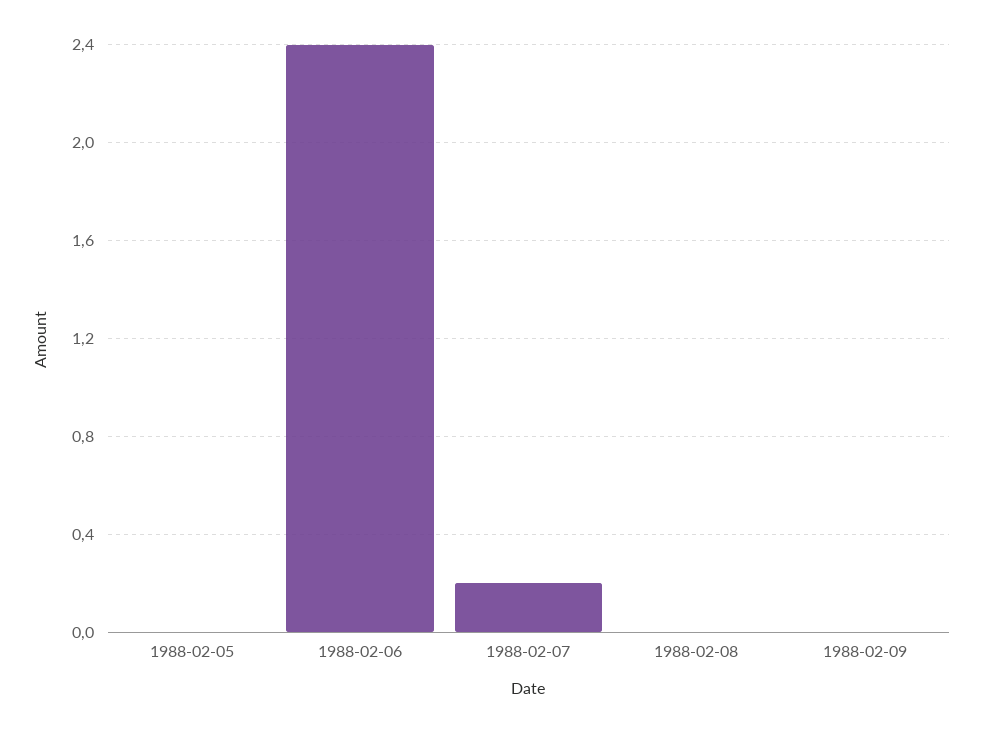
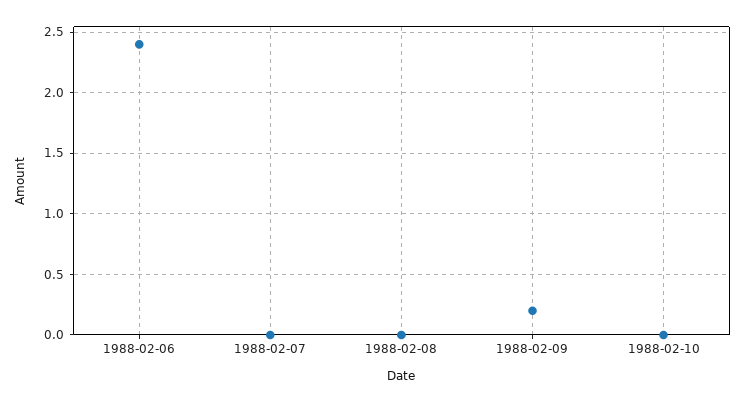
1988-02-05: 0 -> none
1988-02-07: 0.2 -> 0
1988-02-09: 0 -> 0.2
1988-02-10: none -> 0

